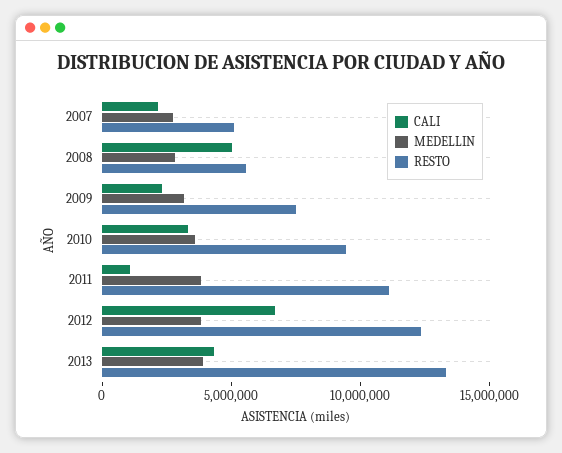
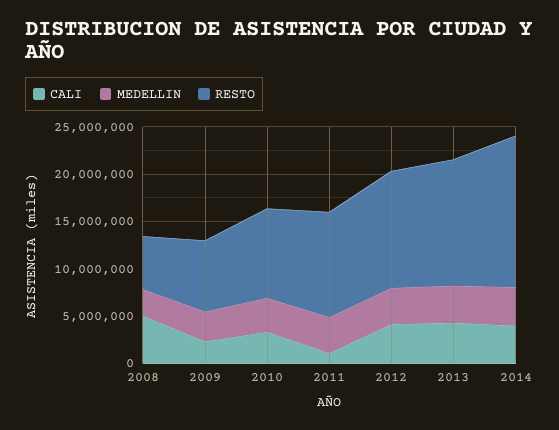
CALI, 2007: 2000000 -> none
MEDELLIN, 2007: 3000000 -> none
RESTO, 2007: 5000000 -> none
CALI, 2012: 7000000 -> 4000000
CALI, 2014: none -> 4000000
MEDELLIN, 2014: none -> 4000000
RESTO, 2014: none -> 16000000

